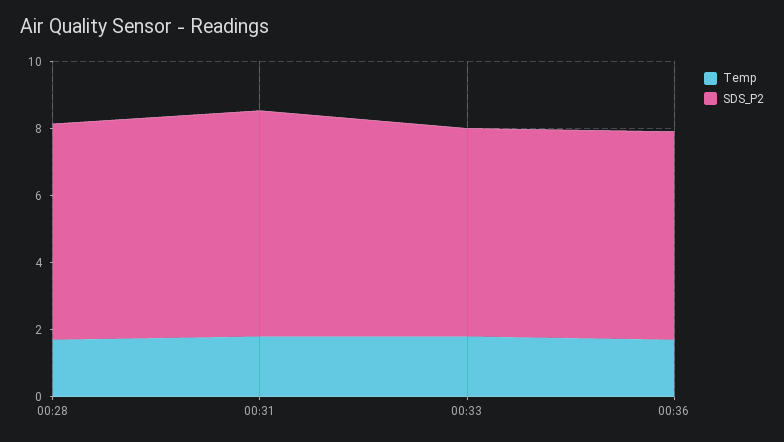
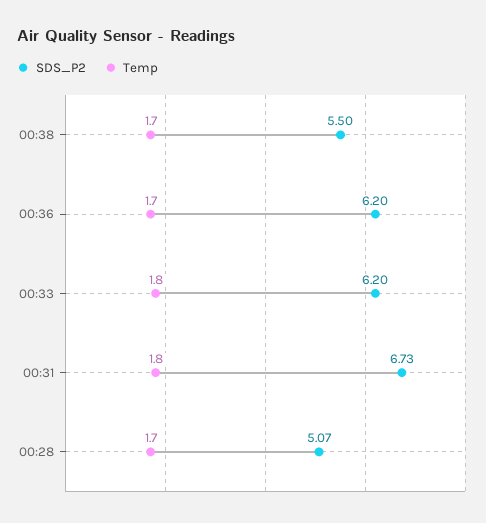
SDS_P2, 00:28: 6.5 -> 5.07
SDS_P2, 00:38: none -> 5.5
Temp, 00:38: none -> 1.7

